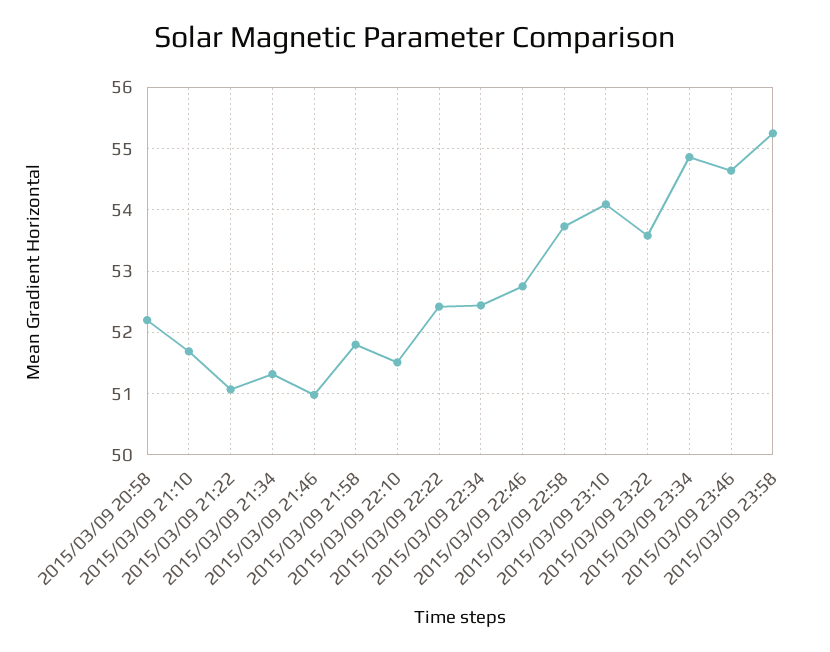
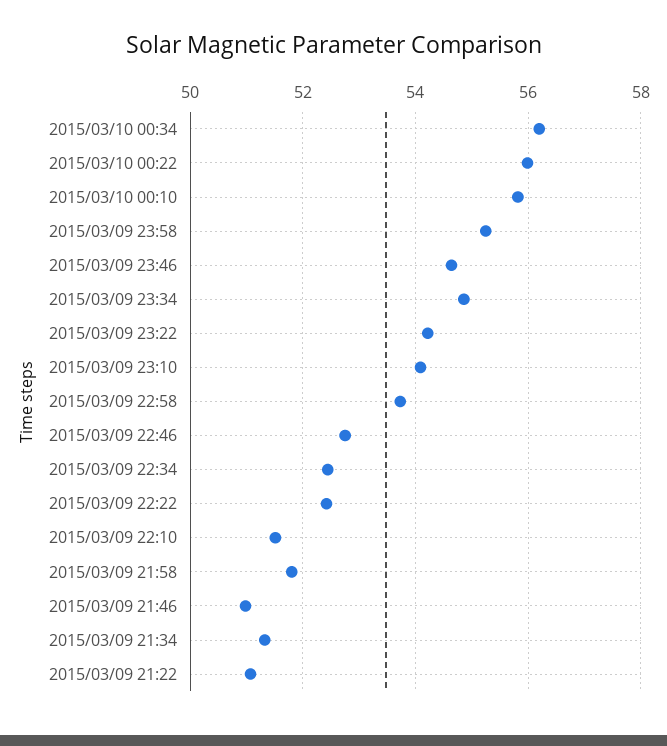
2015/03/09 20:58: 52.2 -> none
2015/03/09 21:10: 51.7 -> none
2015/03/09 23:22: 53.6 -> 54.2
2015/03/10 00:34: none -> 56.2
2015/03/10 00:22: none -> 56
2015/03/10 00:10: none -> 55.8

